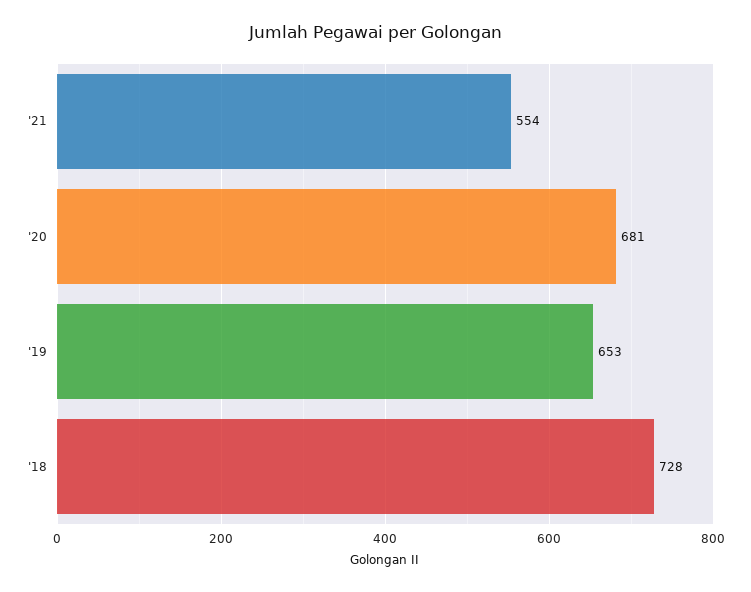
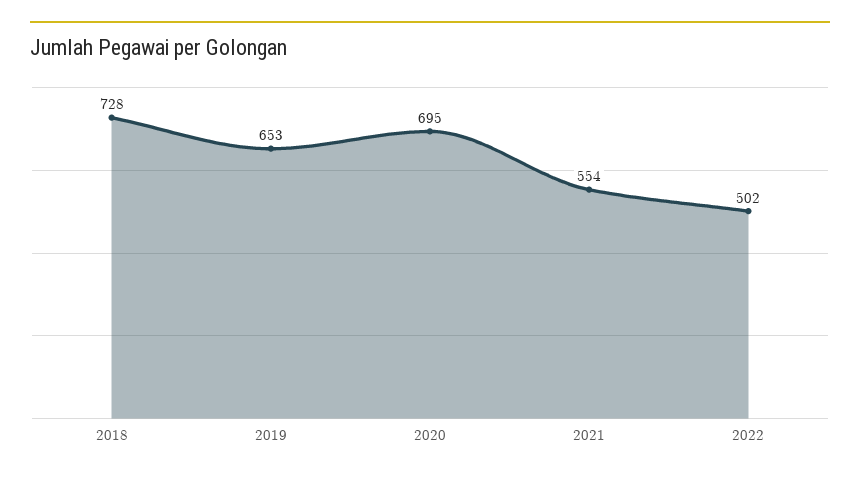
'20: 681 -> 695
2022: none -> 502

